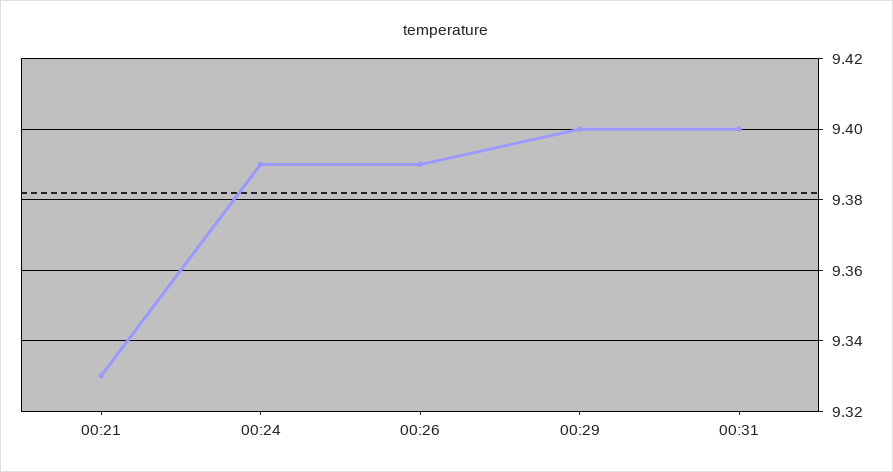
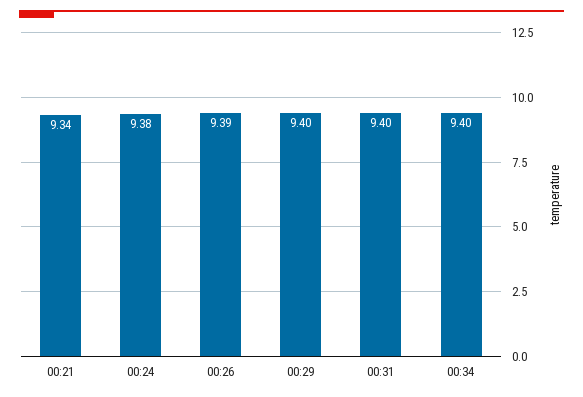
00:21: 9.33 -> 9.34
00:24: 9.39 -> 9.38
00:34: none -> 9.4

